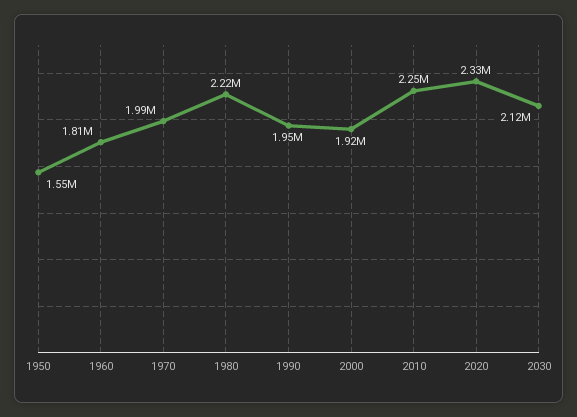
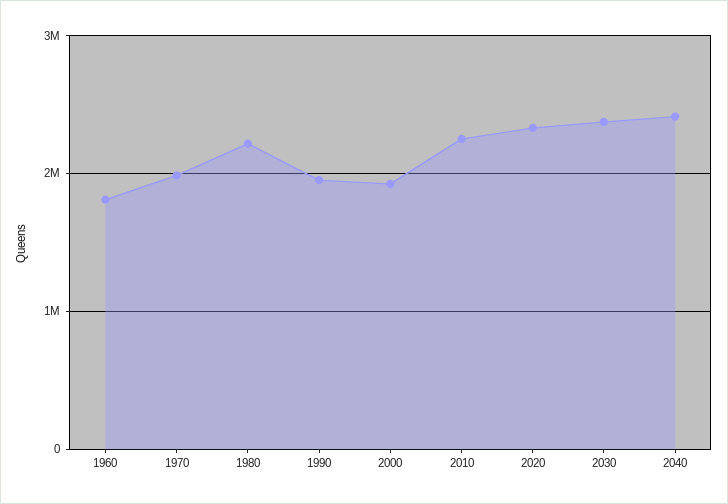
1950: 1550000 -> none
2030: 2120000 -> 2400000
2040: none -> 2400000

